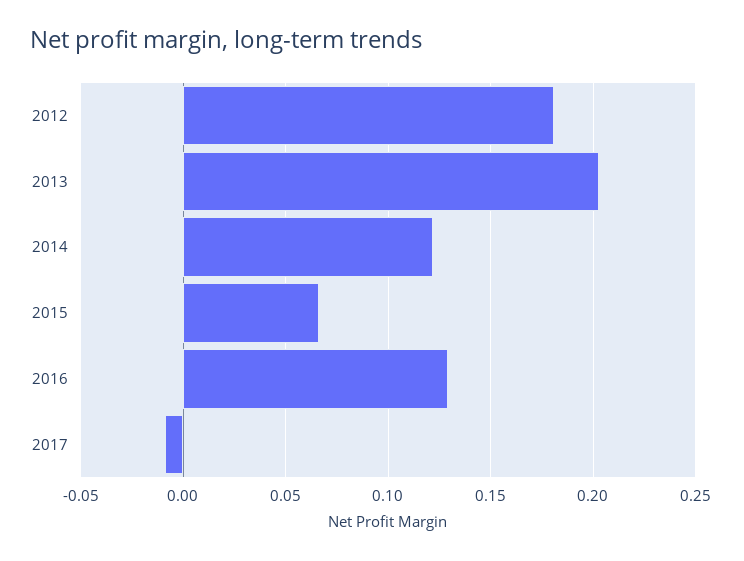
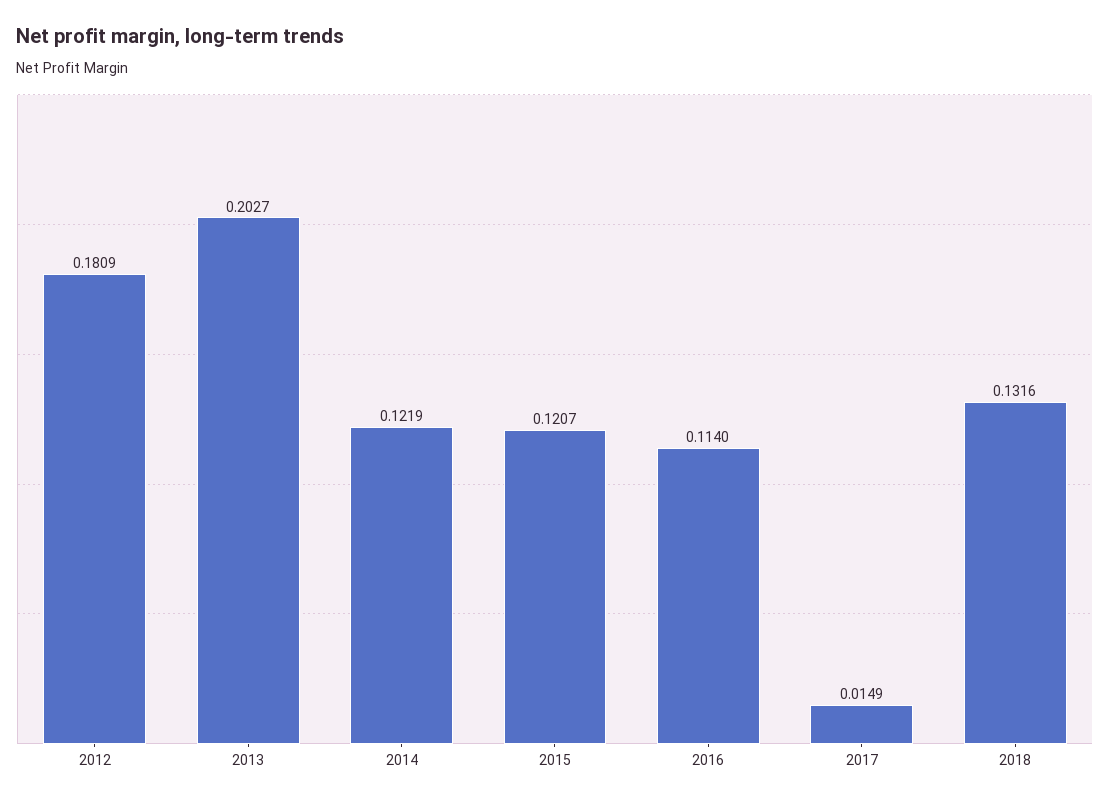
2015: 0.065 -> 0.1207
2016: 0.13 -> 0.114
2017: -0.01 -> 0.0149
2018: none -> 0.1316

